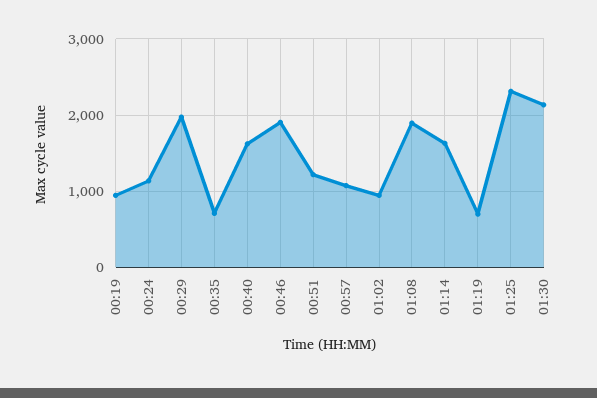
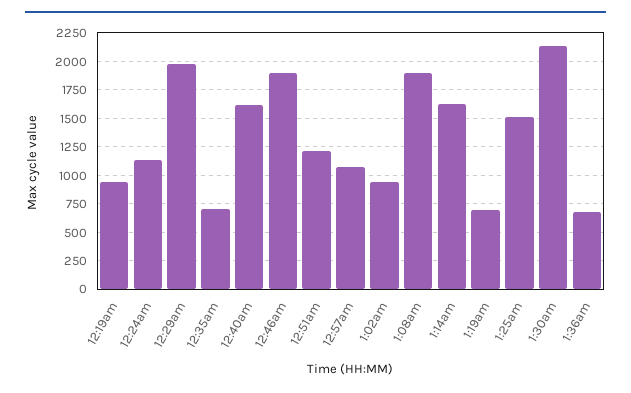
01:25: 2300 -> 1500
1:36am: none -> 750

